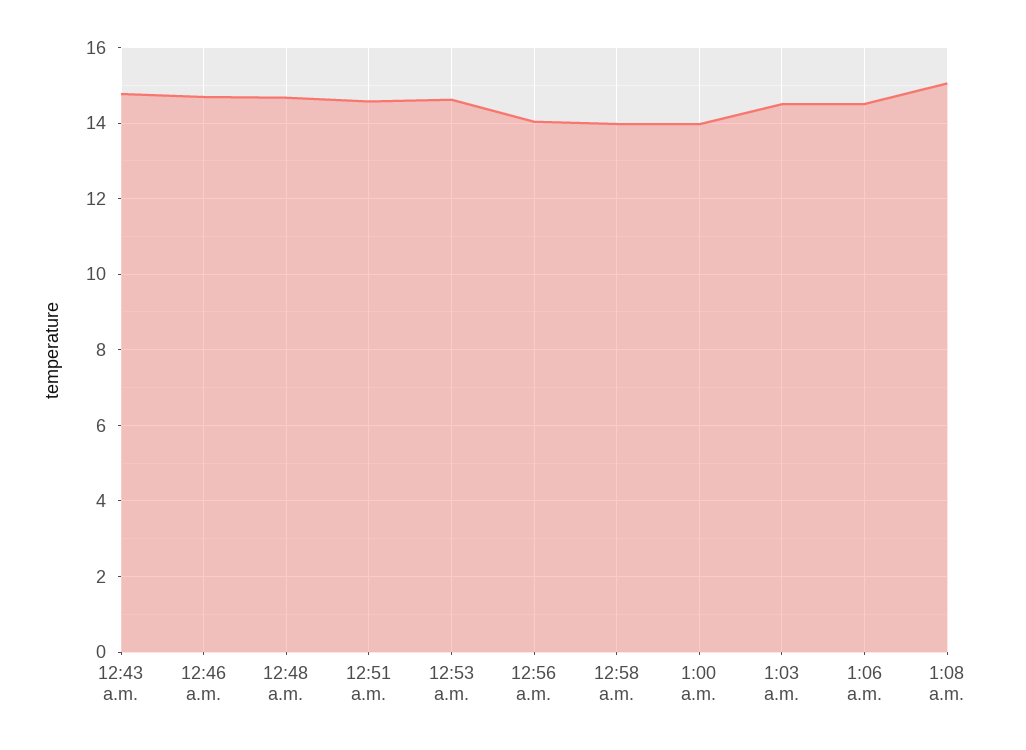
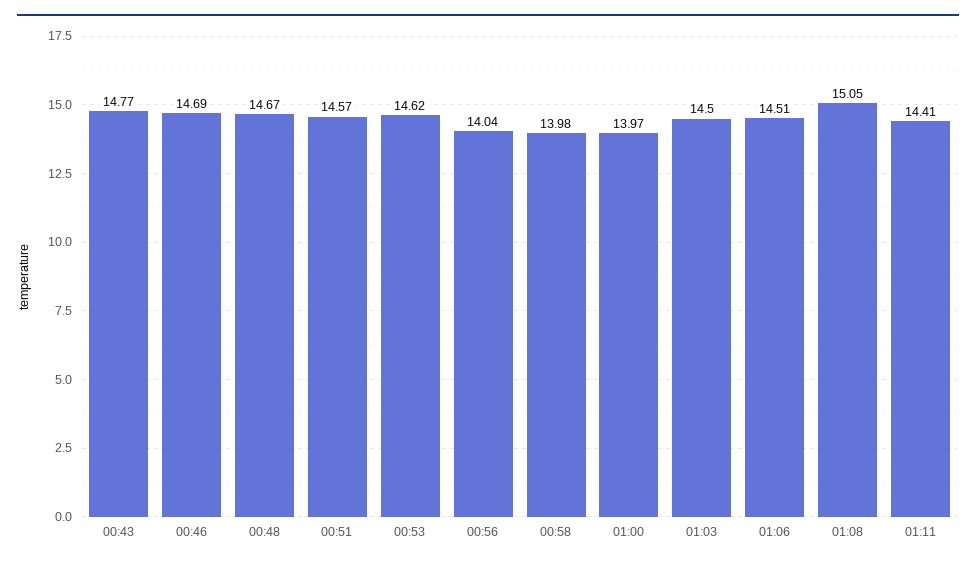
01:11: none -> 14.41

